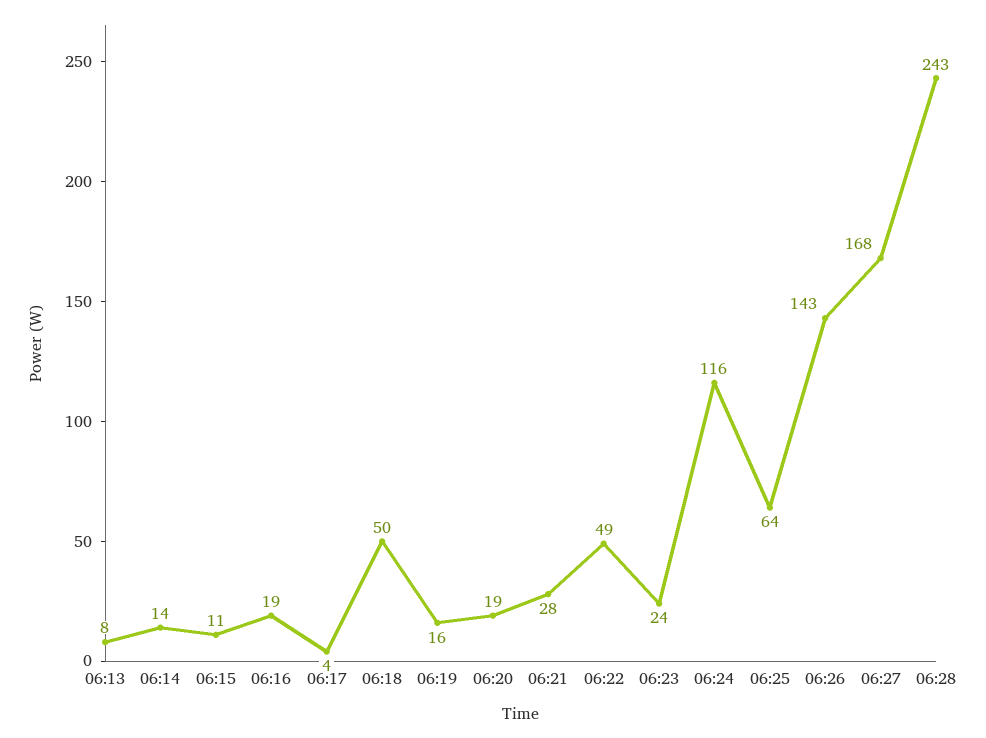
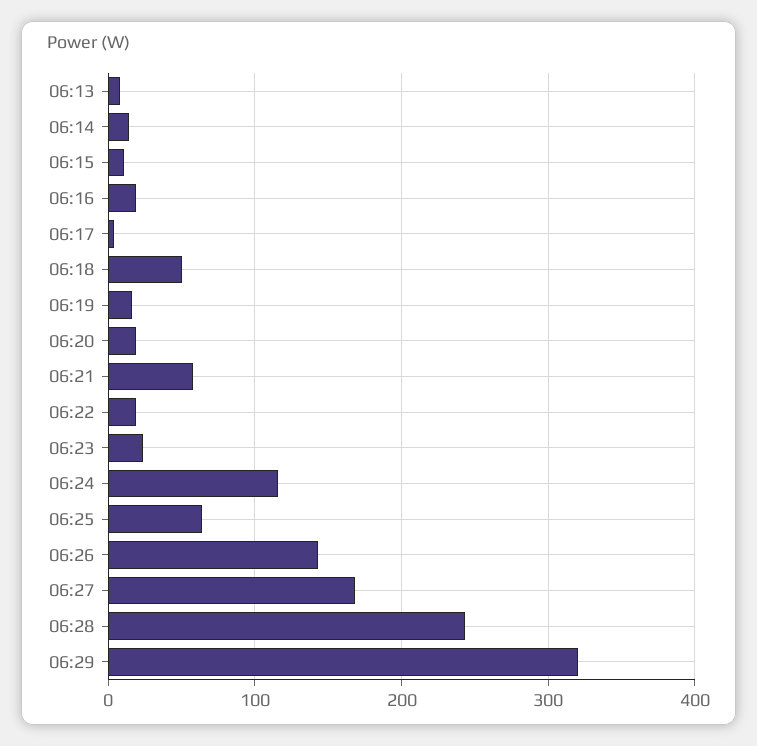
06:21: 28 -> 60
06:22: 49 -> 20
06:29: none -> 320

